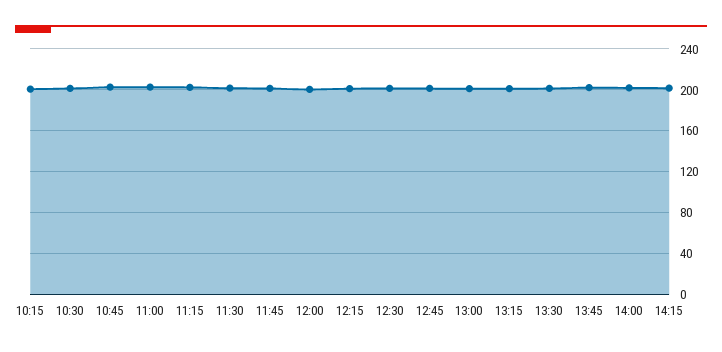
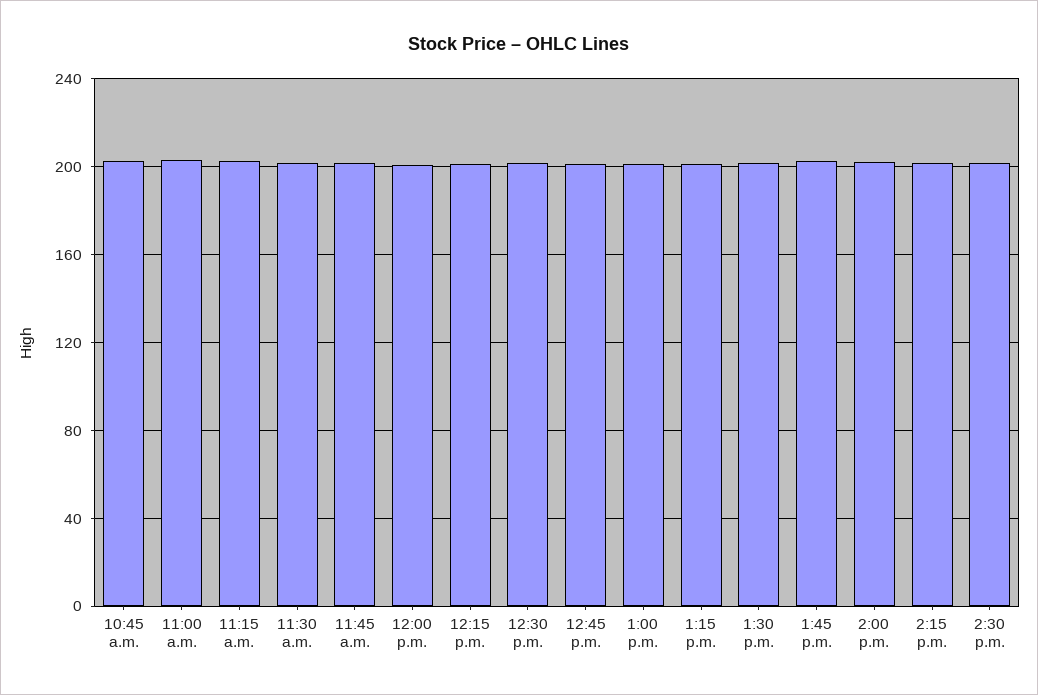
10:15: 200 -> none
10:30: 200 -> none
2:30 p.m.: none -> 200

